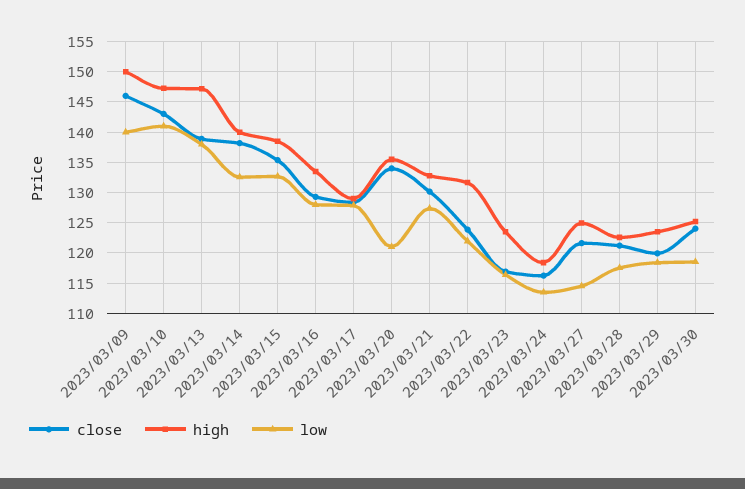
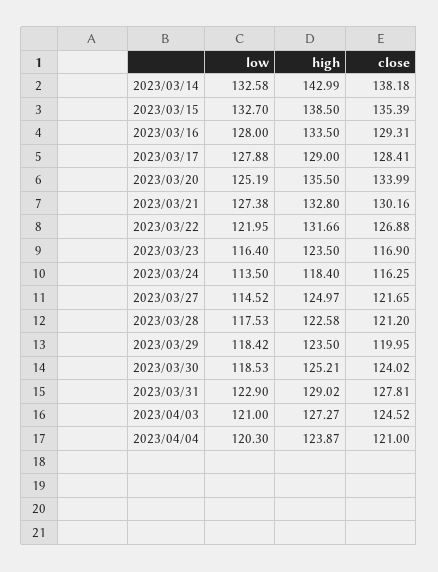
close, 2023/03/09: 146 -> none
high, 2023/03/09: 150 -> none
low, 2023/03/09: 140 -> none
close, 2023/03/10: 143 -> none
high, 2023/03/10: 147 -> none
low, 2023/03/10: 141 -> none
close, 2023/03/13: 139 -> none
high, 2023/03/13: 147 -> none
low, 2023/03/13: 138 -> none
high, 2023/03/14: 140 -> 142.99
low, 2023/03/20: 121 -> 125.19
close, 2023/03/22: 124 -> 126.88
low, 2023/03/31: none -> 122.9
high, 2023/03/31: none -> 129.02
close, 2023/03/31: none -> 127.81
low, 2023/04/03: none -> 121
high, 2023/04/03: none -> 127.27
close, 2023/04/03: none -> 124.52
low, 2023/04/04: none -> 120.3
high, 2023/04/04: none -> 123.87
close, 2023/04/04: none -> 121

